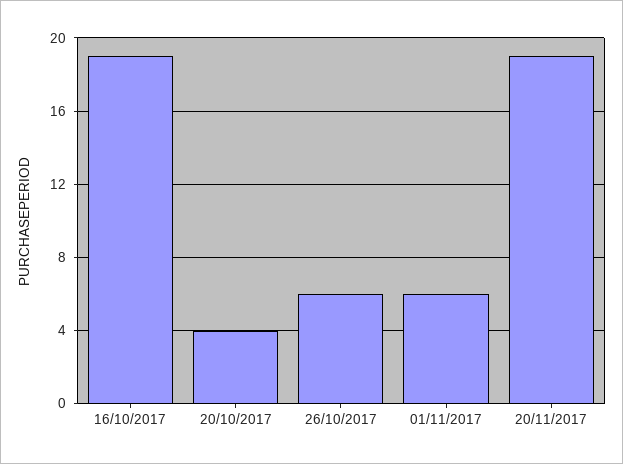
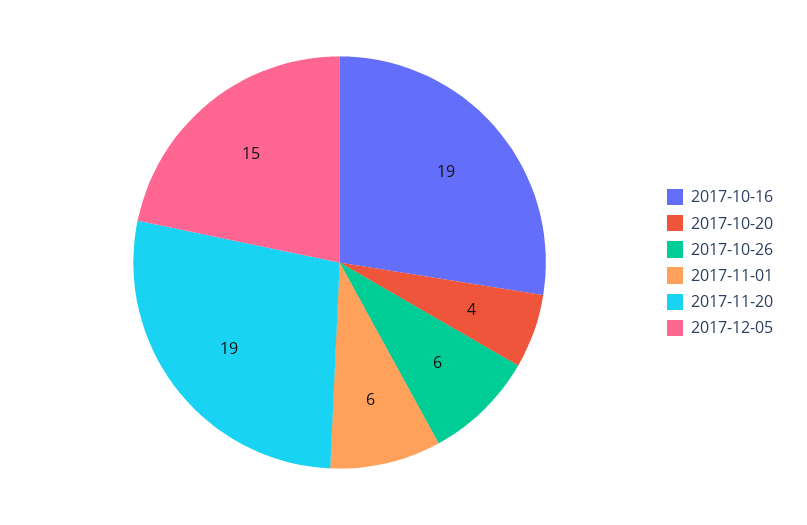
2017-12-05: none -> 15

